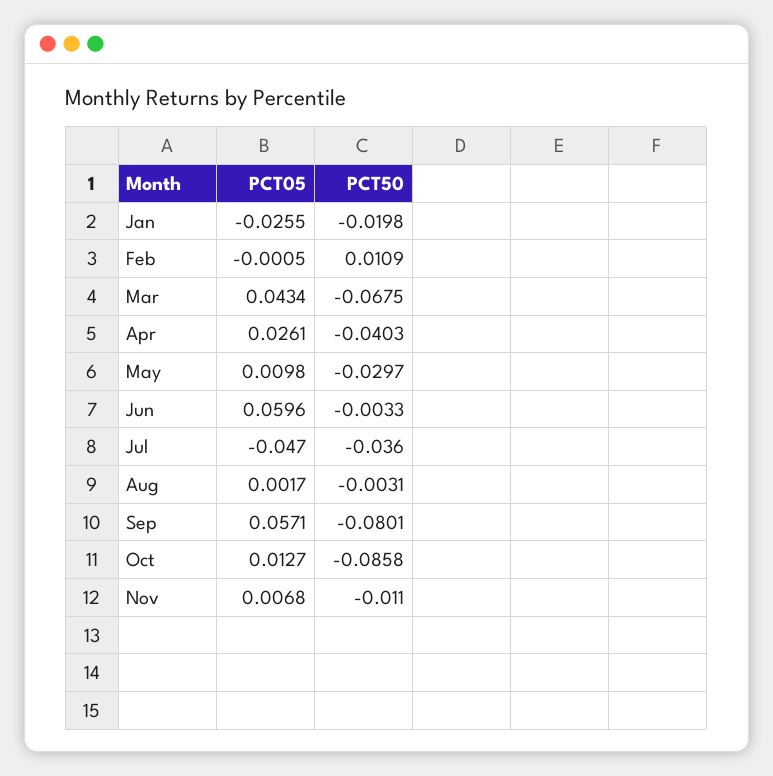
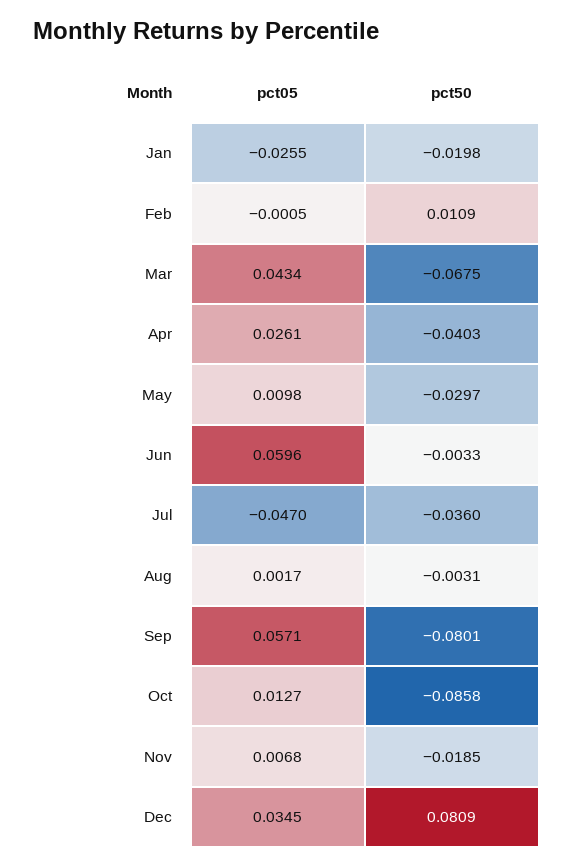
PCT50, Nov: -0.011 -> -0.0185
PCT05, Dec: none -> 0.0345
PCT50, Dec: none -> 0.0809

